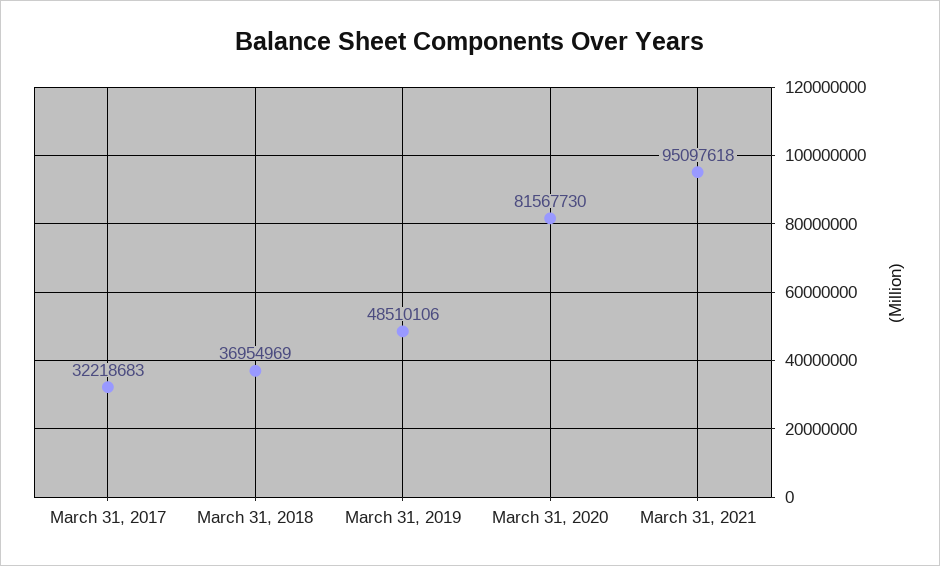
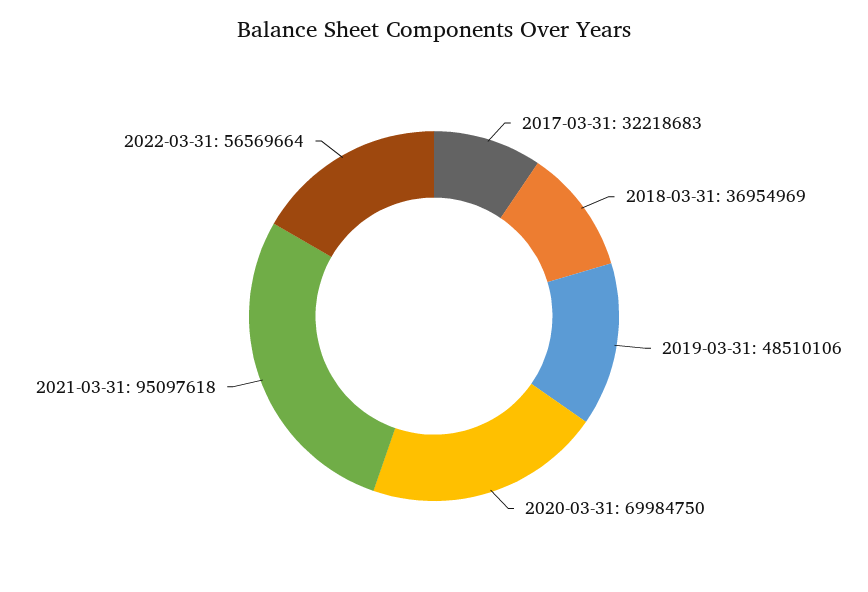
March 31, 2020: 81567730 -> 69984750
2022-03-31: none -> 56569664

